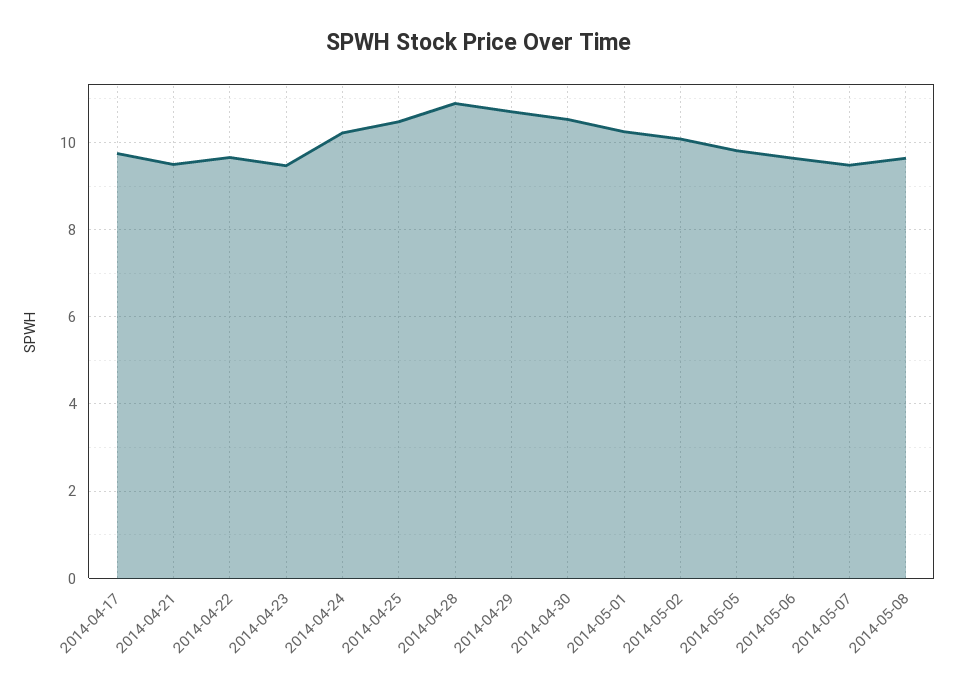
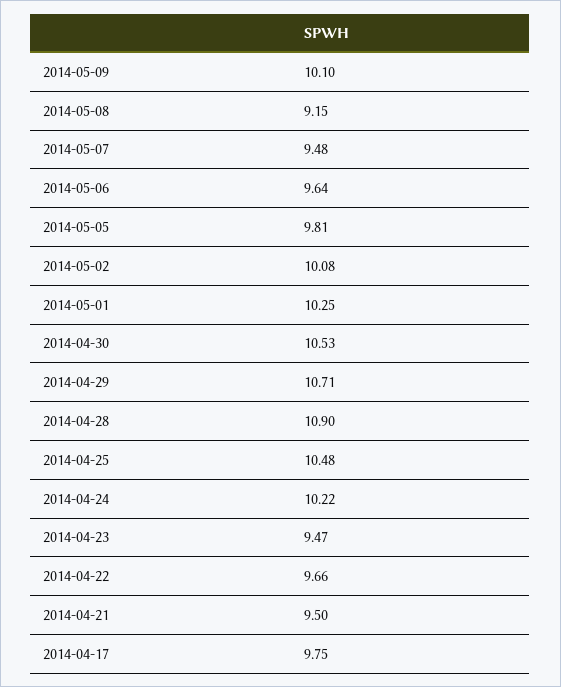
2014-05-08: 9.6 -> 9.15
2014-05-09: none -> 10.1

